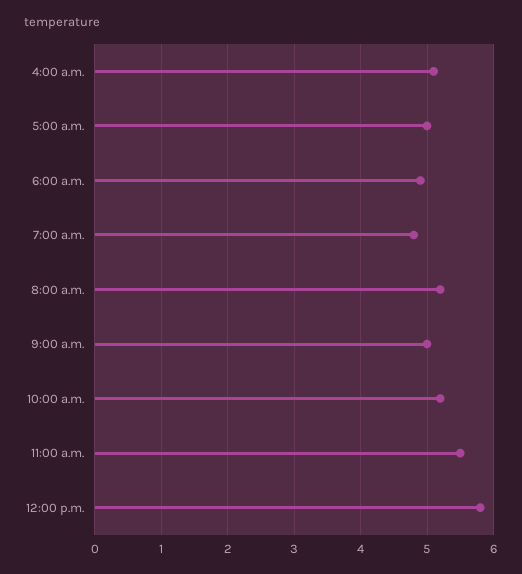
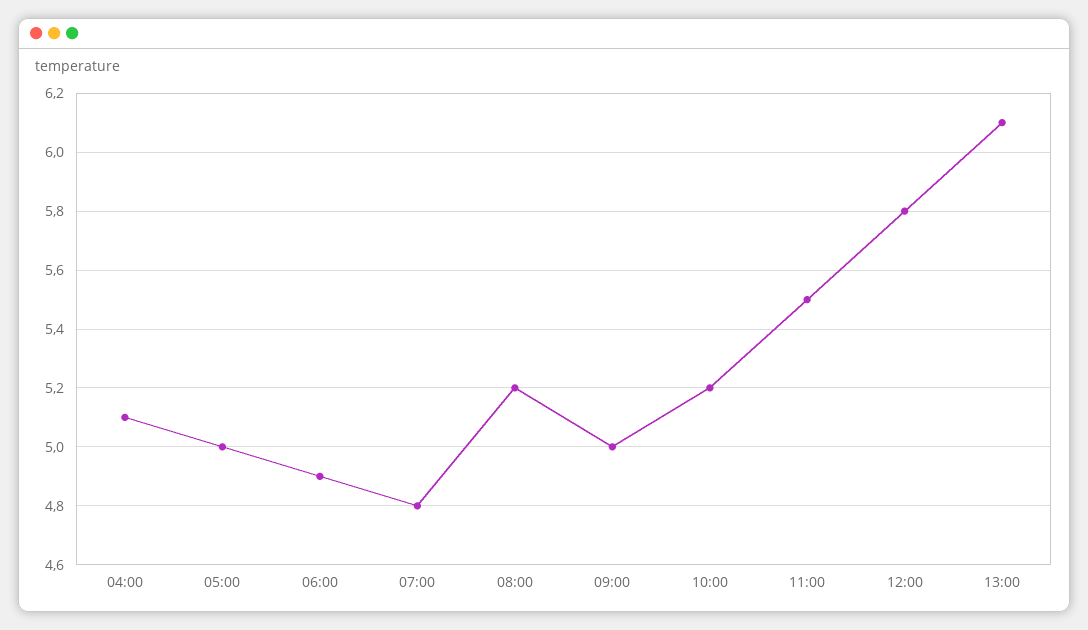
13:00: none -> 6.1

